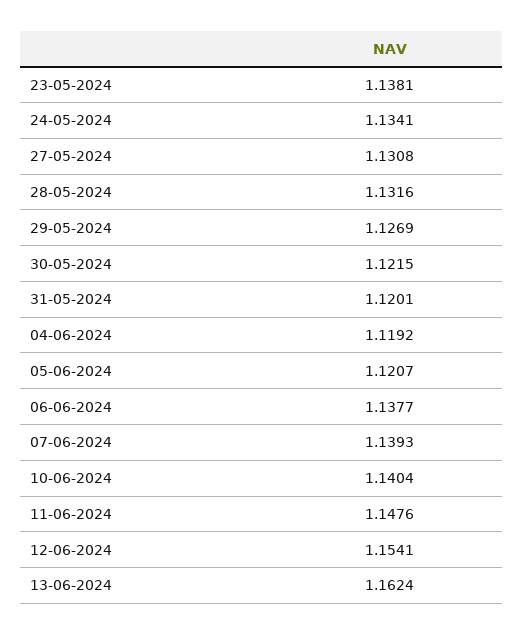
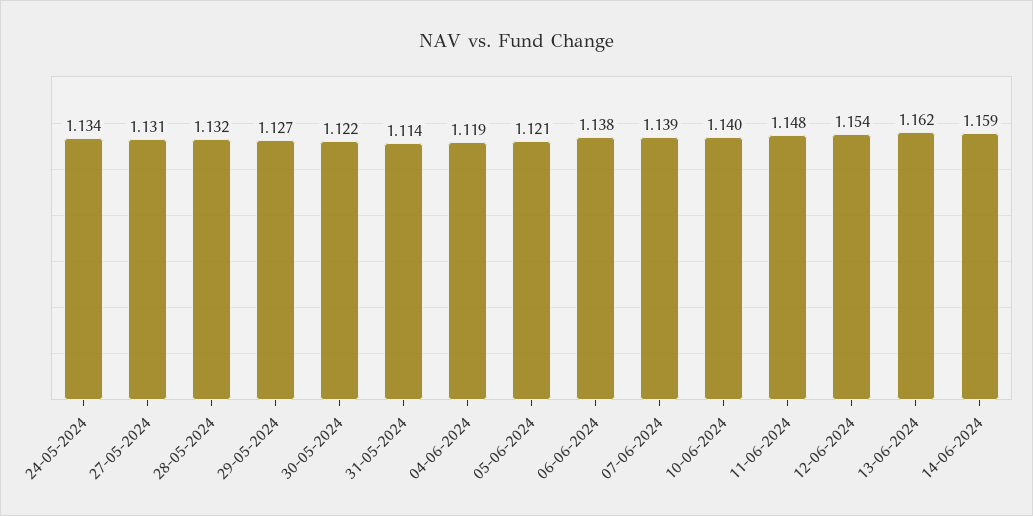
23-05-2024: 1.1381 -> none
31-05-2024: 1.1201 -> 1.114
14-06-2024: none -> 1.159

